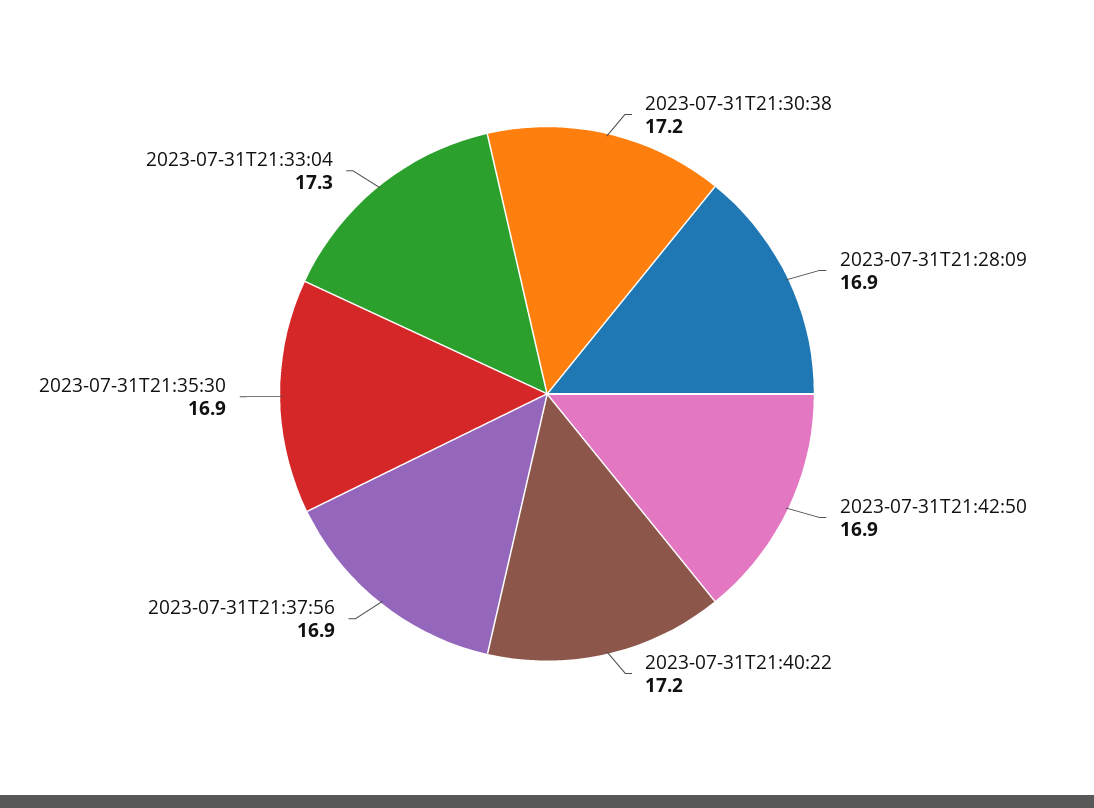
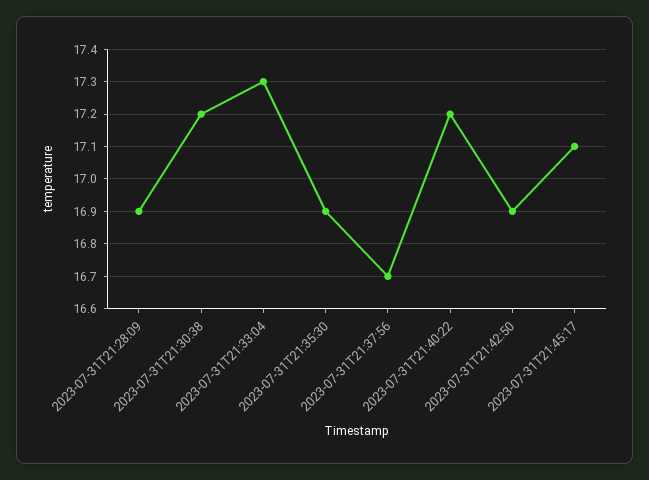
2023-07-31T21:37:56: 16.9 -> 16.7
2023-07-31T21:45:17: none -> 17.1

